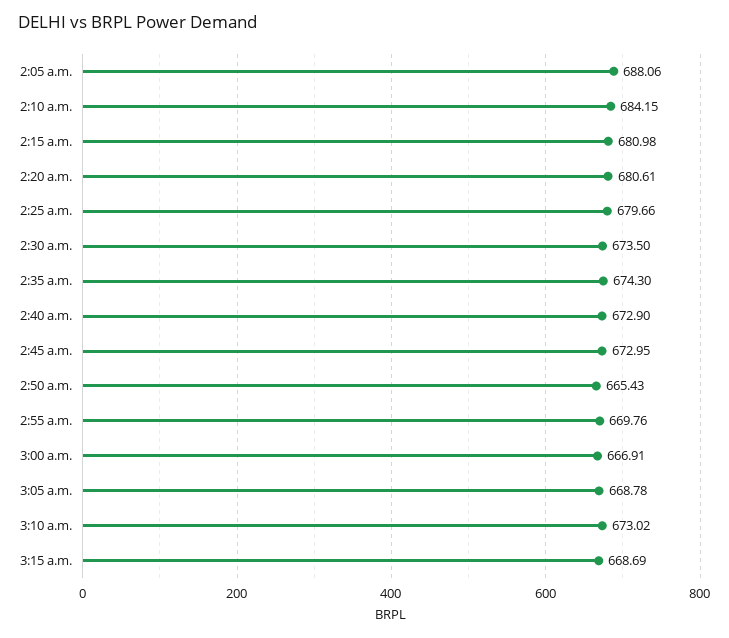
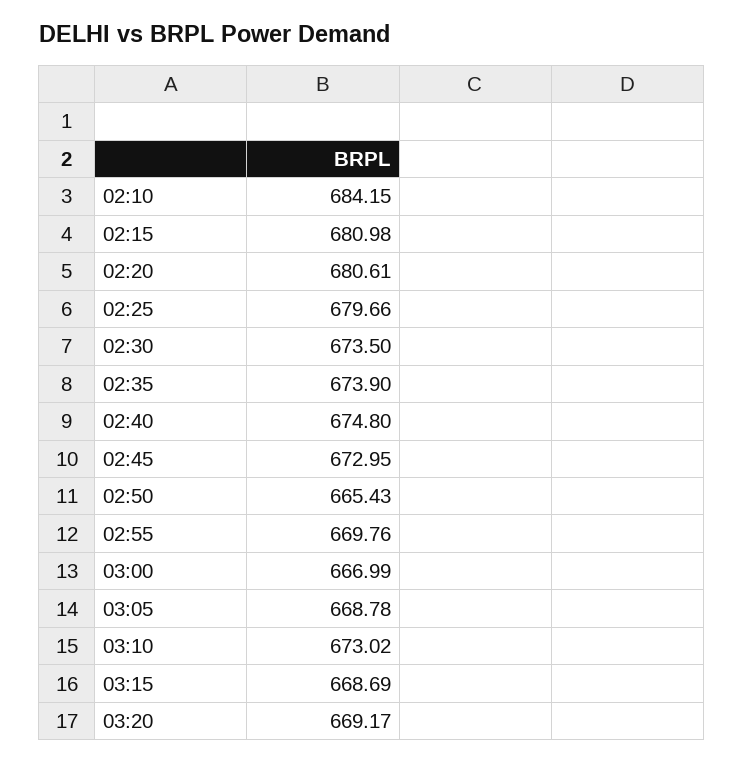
2:05 a.m.: 688.06 -> none
2:35 a.m.: 674.3 -> 673.9
2:40 a.m.: 672.9 -> 674.8
3:00 a.m.: 666.91 -> 666.99
03:20: none -> 669.17

